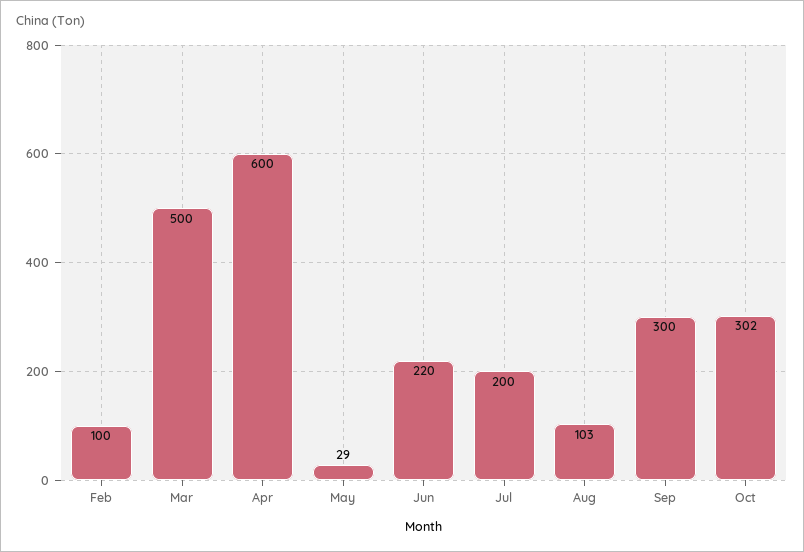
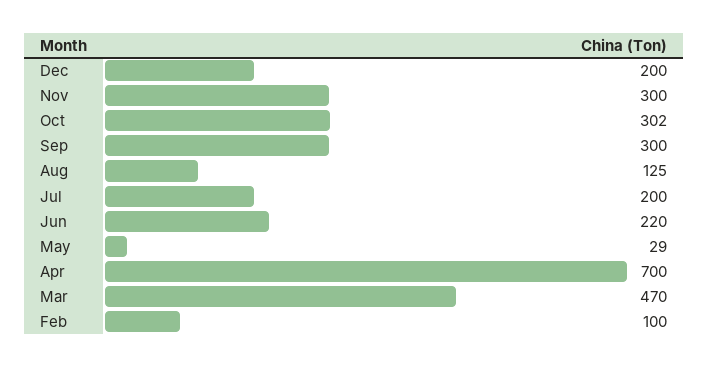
Mar: 500 -> 470
Apr: 600 -> 700
Aug: 103 -> 125
Dec: none -> 200
Nov: none -> 300

